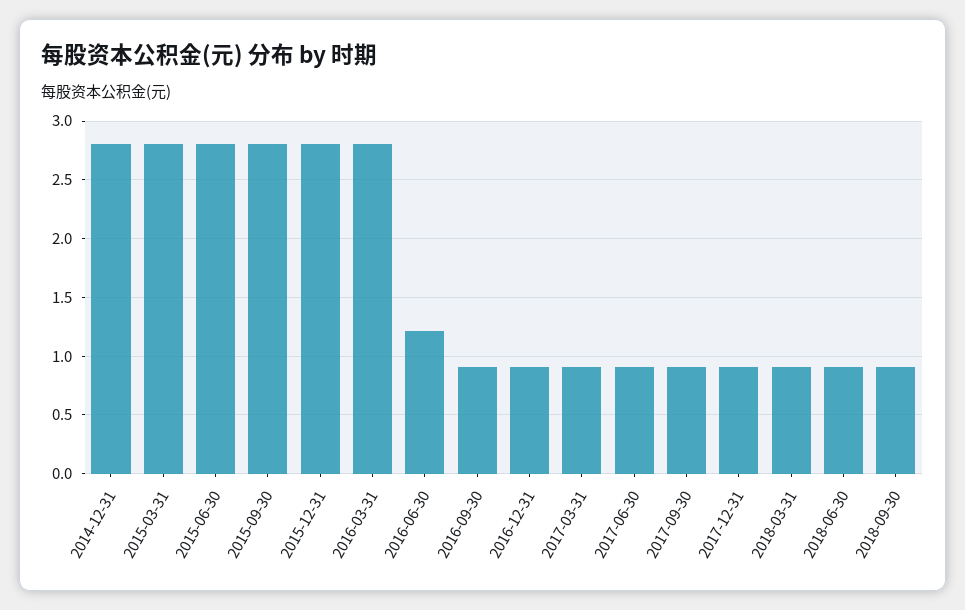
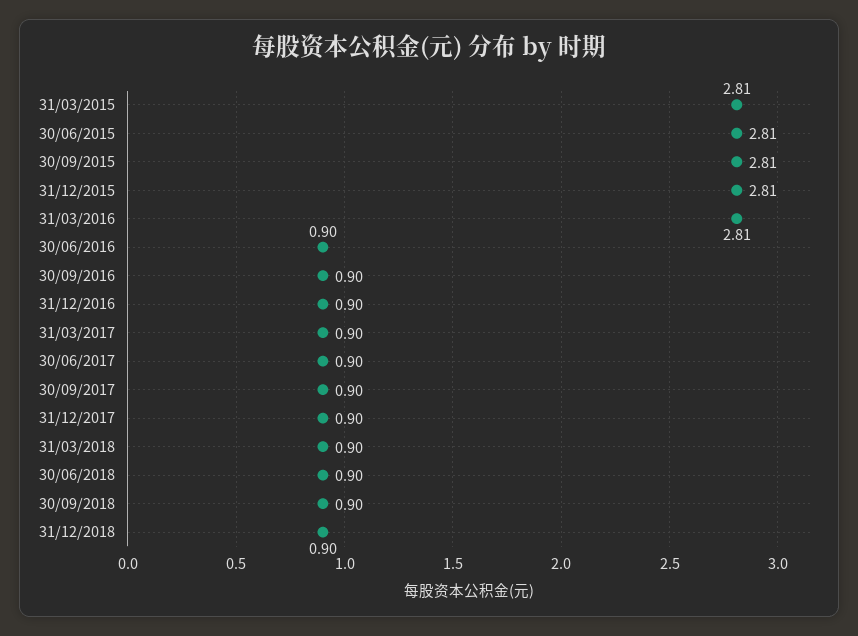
2014-12-31: 2.8 -> none
2016-06-30: 1.2 -> 0.9
31/12/2018: none -> 0.9

